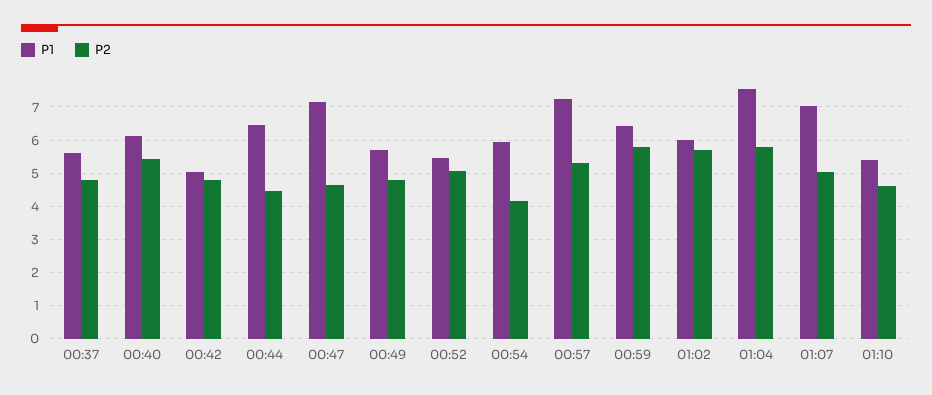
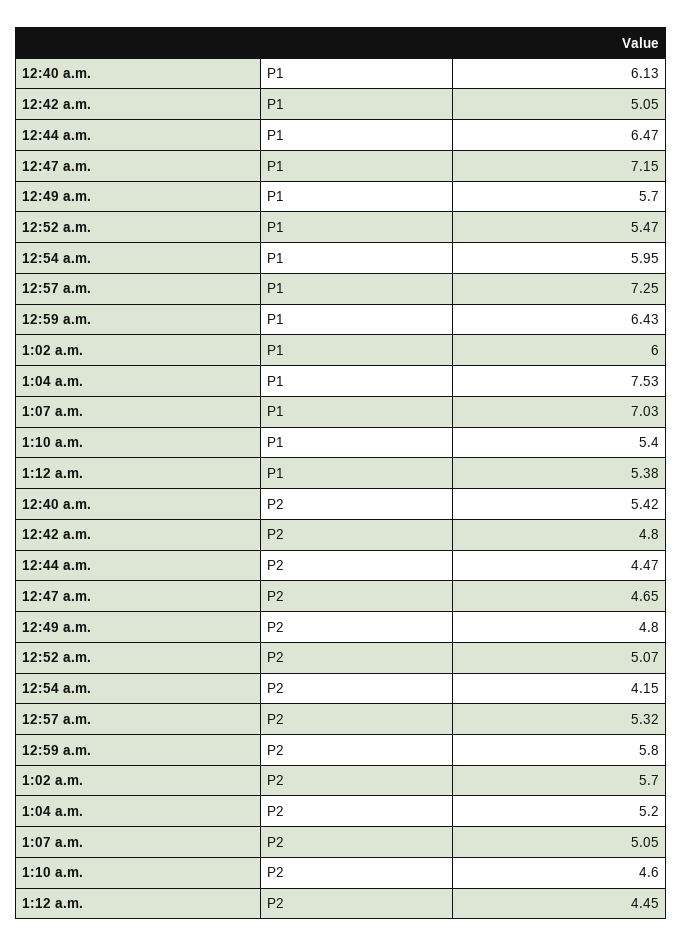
P1, 00:37: 5.6 -> none
P2, 00:37: 4.8 -> none
P2, 01:04: 5.8 -> 5.2
P1, 1:12 a.m.: none -> 5.38
P2, 1:12 a.m.: none -> 4.45

